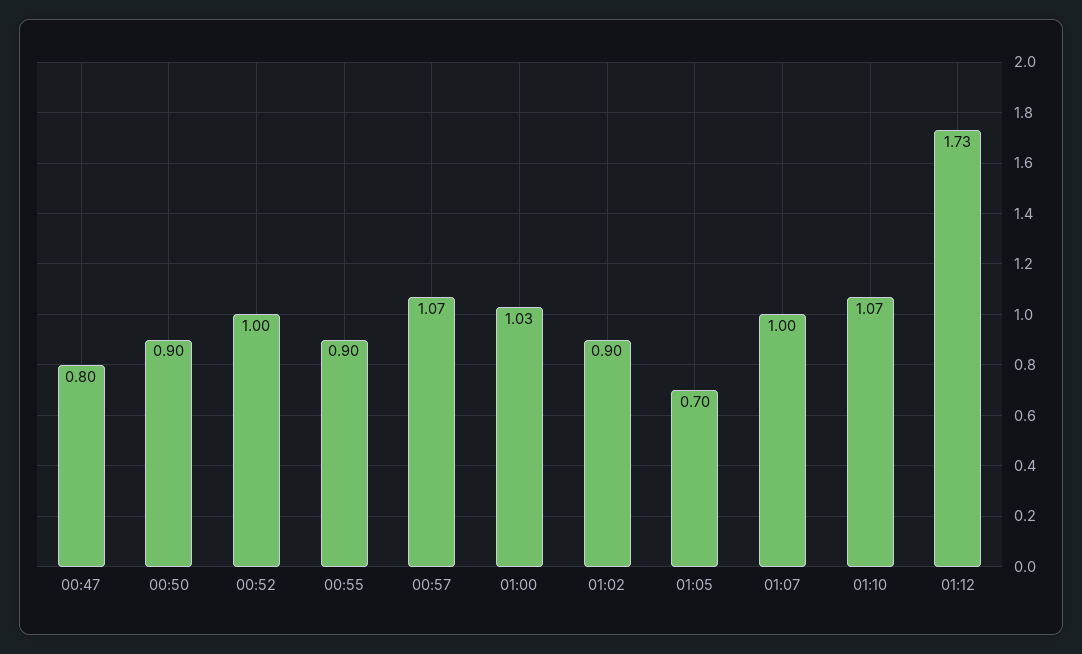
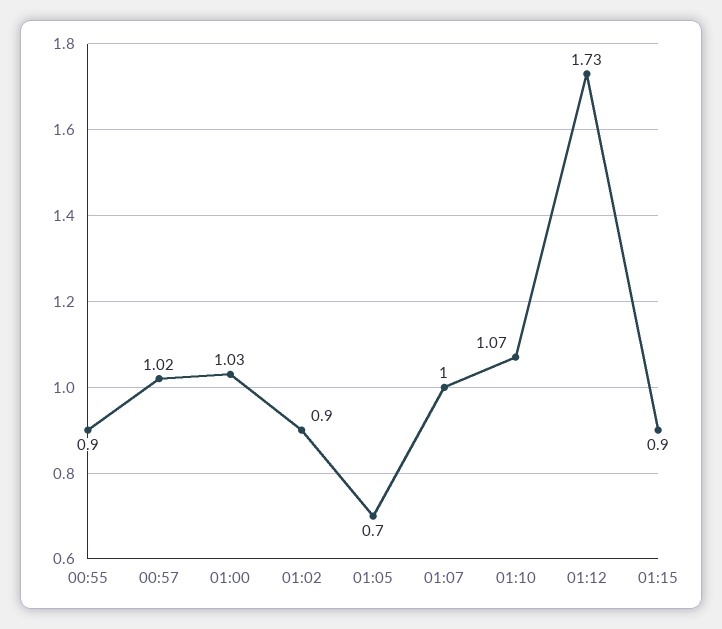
00:47: 0.8 -> none
00:50: 0.9 -> none
00:52: 1 -> none
00:57: 1.07 -> 1.02
01:15: none -> 0.9

